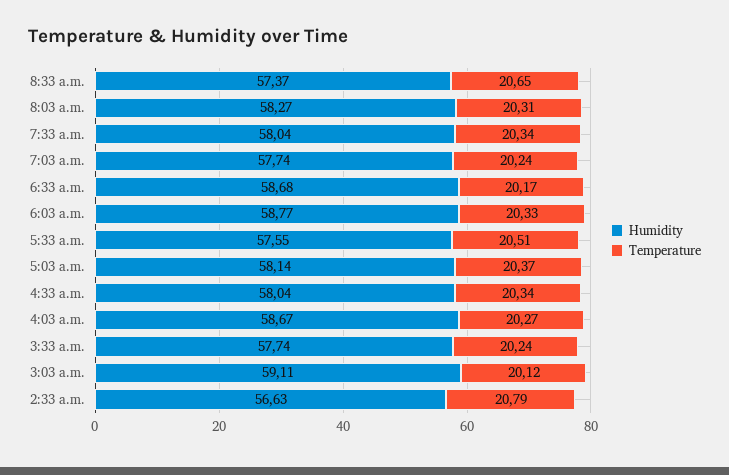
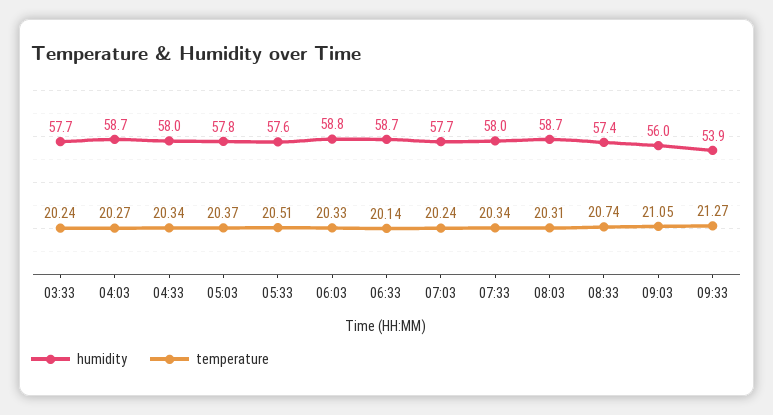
Temperature, 8:33 a.m.: 20.65 -> 20.74
Humidity, 8:03 a.m.: 58.27 -> 58.7
Temperature, 6:33 a.m.: 20.17 -> 20.14
Humidity, 5:03 a.m.: 58.14 -> 57.8
Humidity, 3:03 a.m.: 59.11 -> none
Temperature, 3:03 a.m.: 20.12 -> none
Humidity, 2:33 a.m.: 56.63 -> none
Temperature, 2:33 a.m.: 20.79 -> none
Humidity, 09:03: none -> 56
Temperature, 09:03: none -> 21.05
Humidity, 09:33: none -> 53.9
Temperature, 09:33: none -> 21.27

